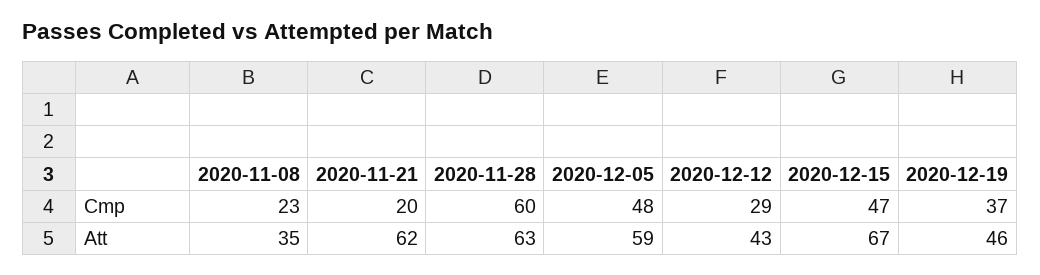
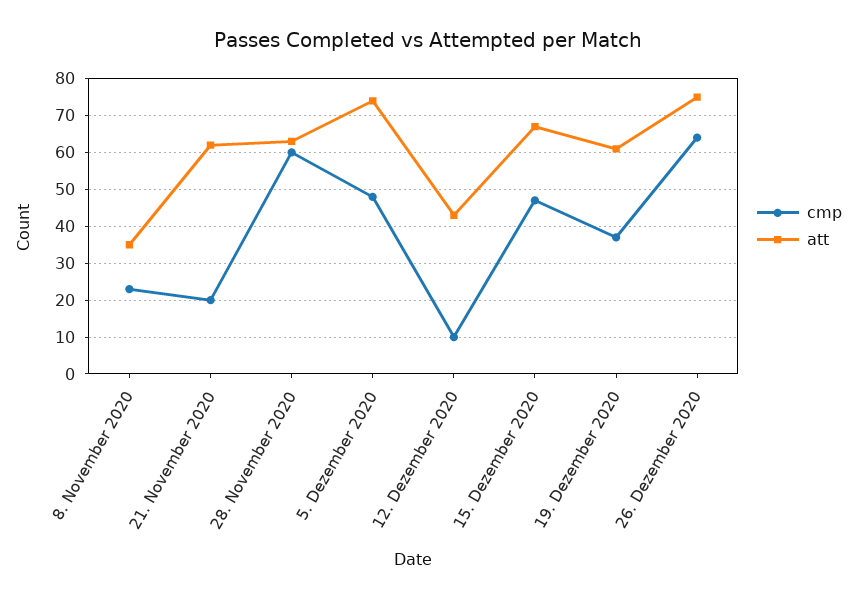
Cmp, 2020-12-12: 29 -> 10
Att, 2020-12-05: 59 -> 75
Att, 2020-12-19: 46 -> 60
Cmp, 26. Dezember 2020: none -> 65
Att, 26. Dezember 2020: none -> 75

